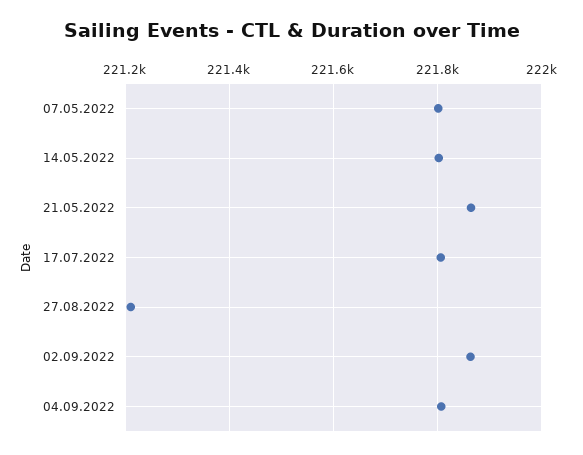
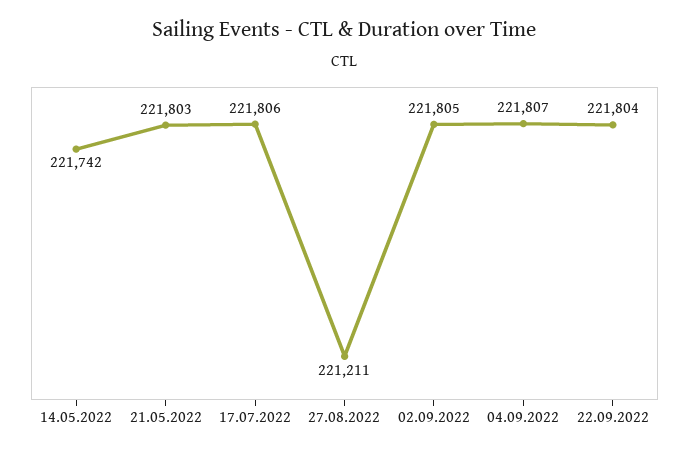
07.05.2022: 221800 -> none
14.05.2022: 221800 -> 221742
21.05.2022: 221860 -> 221803
02.09.2022: 221860 -> 221805
22.09.2022: none -> 221804

